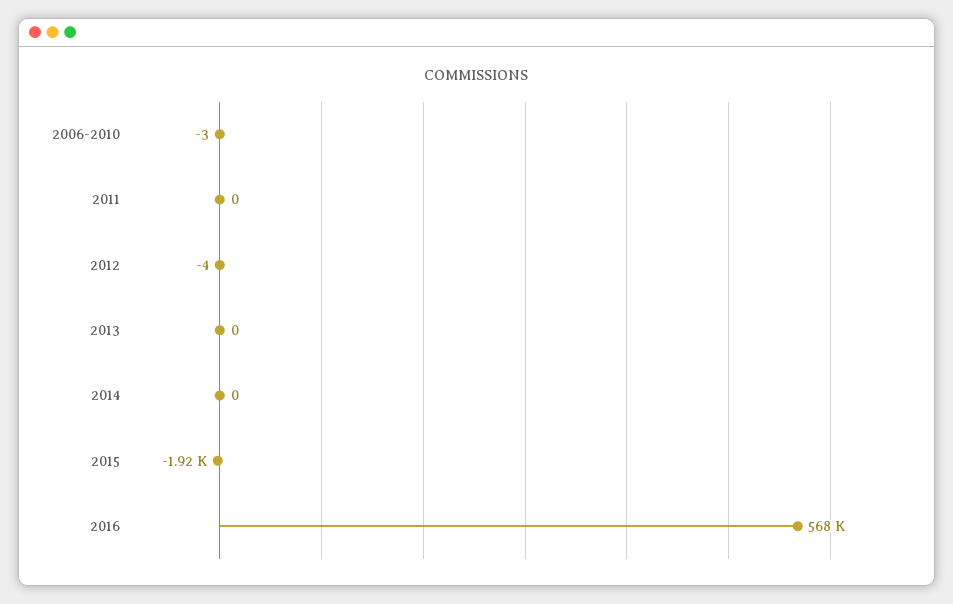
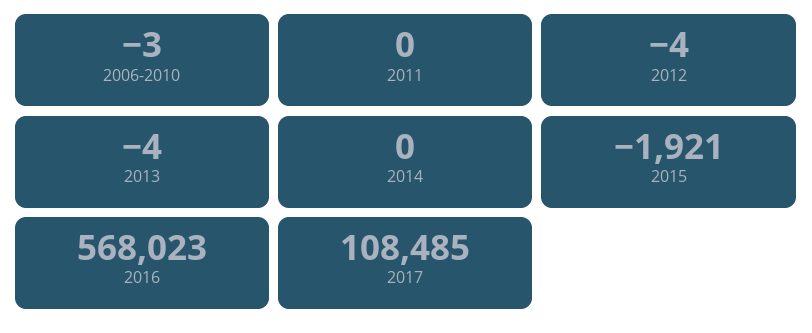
2013: 0 -> -4
2017: none -> 108485

